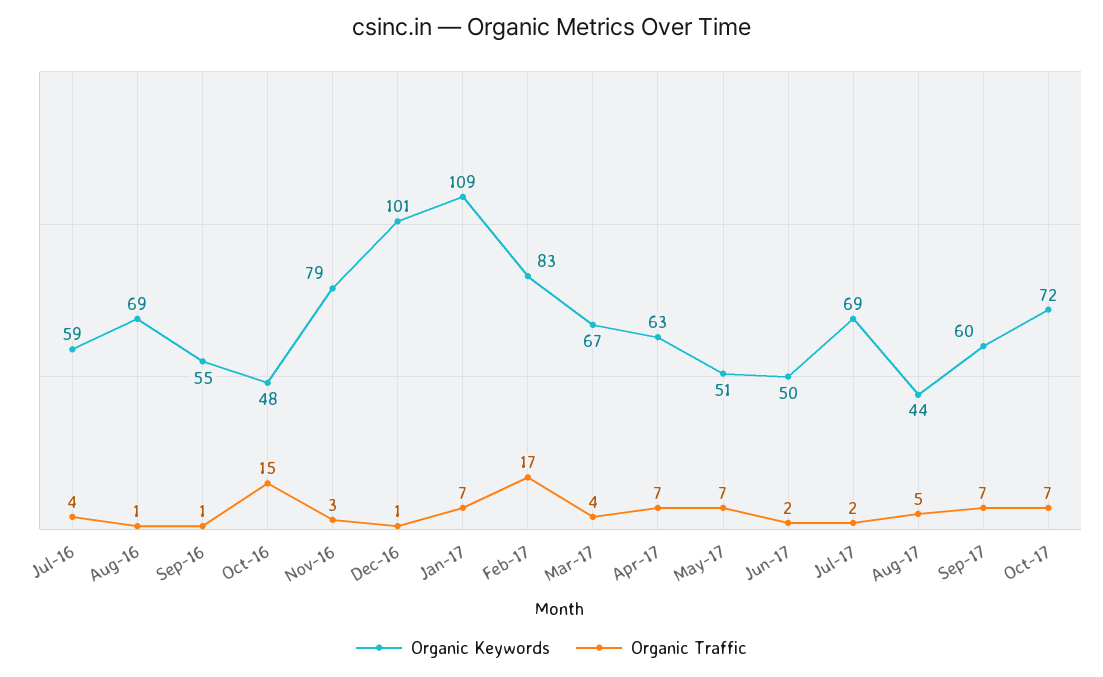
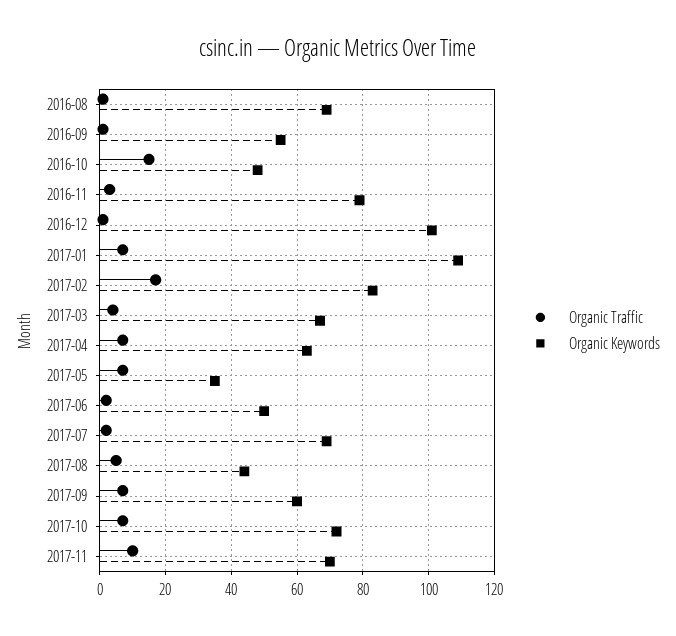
Organic Keywords, Jul-16: 59 -> none
Organic Traffic, Jul-16: 4 -> none
Organic Keywords, May-17: 51 -> 35
Organic Traffic, 2017-11: none -> 10
Organic Keywords, 2017-11: none -> 70

